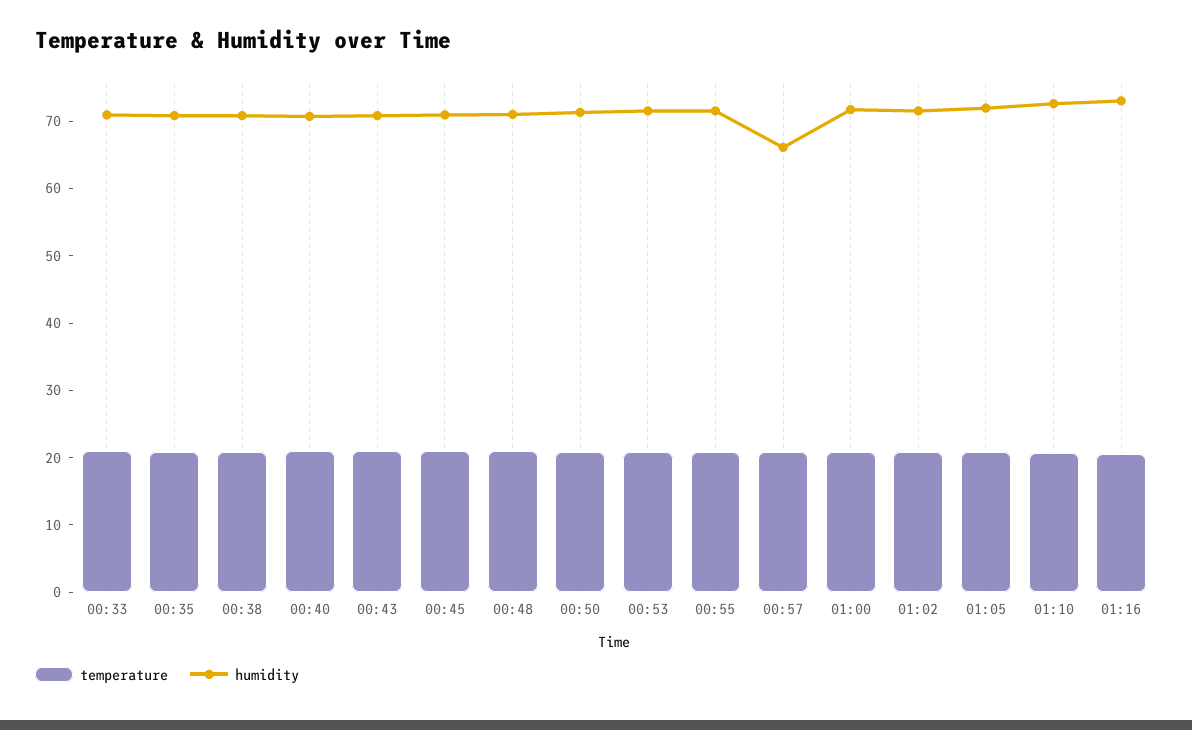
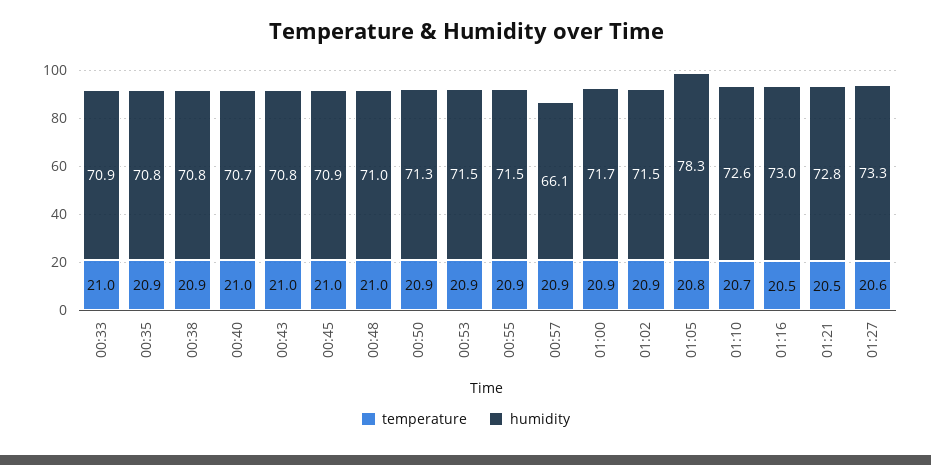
humidity, 01:05: 72 -> 78.3
temperature, 01:21: none -> 20.5
humidity, 01:21: none -> 72.8
temperature, 01:27: none -> 20.6
humidity, 01:27: none -> 73.3

